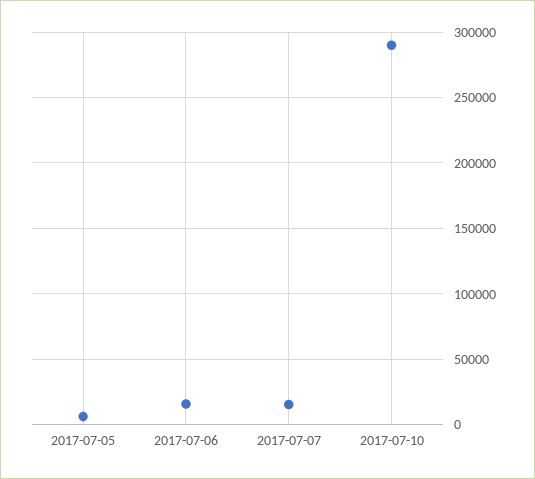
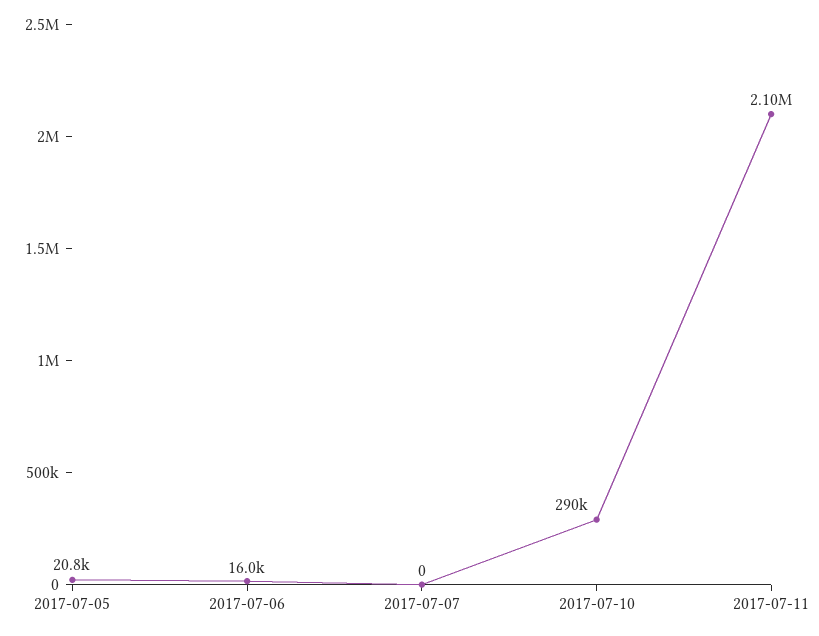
2017-07-05: 5000 -> 20800
2017-07-07: 15000 -> 0
2017-07-11: none -> 2100000

